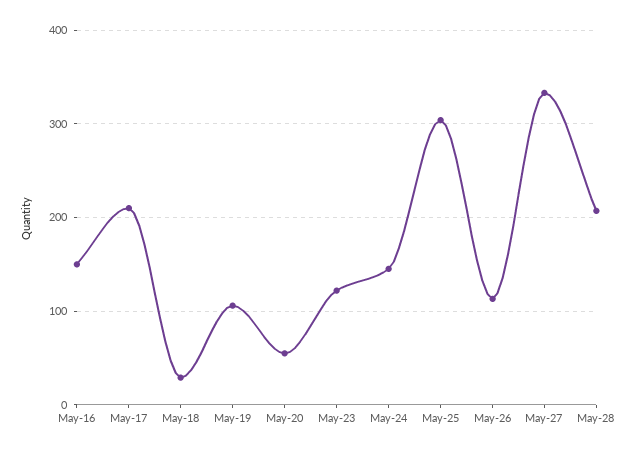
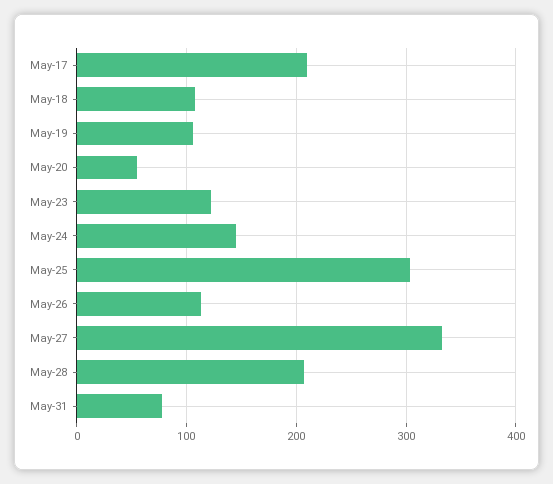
May-16: 150 -> none
May-18: 30 -> 110
May-31: none -> 80

